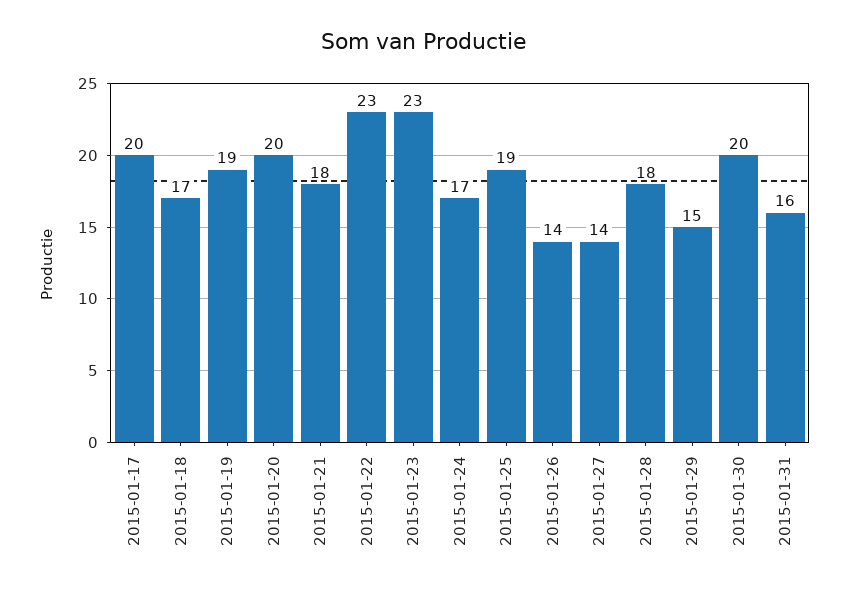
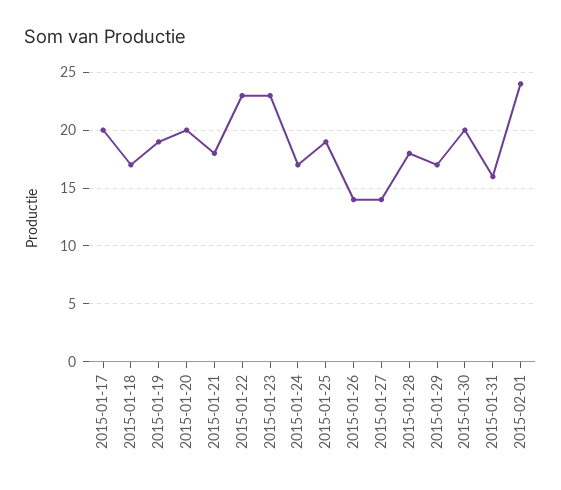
2015-01-29: 15 -> 17
2015-02-01: none -> 24

